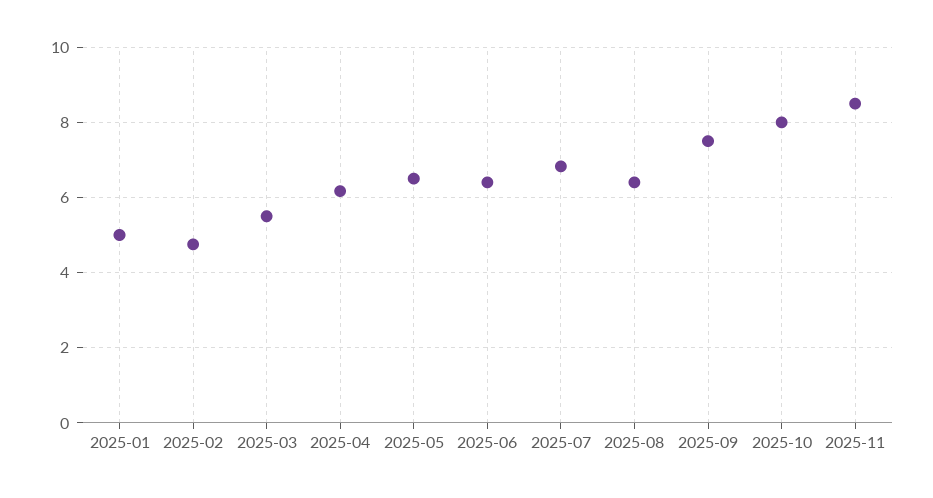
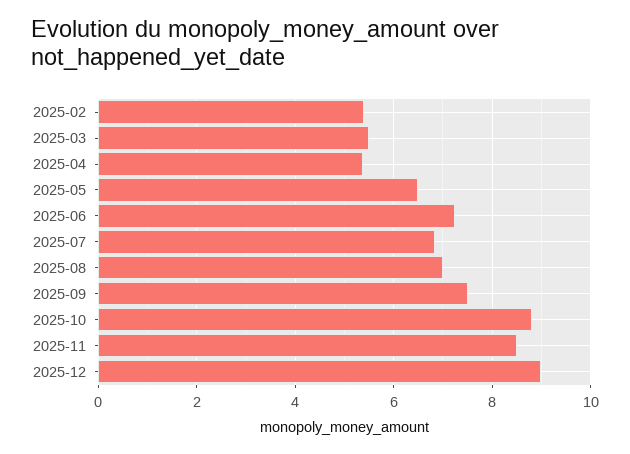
2025-01: 5 -> none
2025-02: 4.8 -> 5.4
2025-04: 6.2 -> 5.4
2025-06: 6.4 -> 7.2
2025-08: 6.4 -> 7
2025-10: 8 -> 8.8
2025-12: none -> 9

